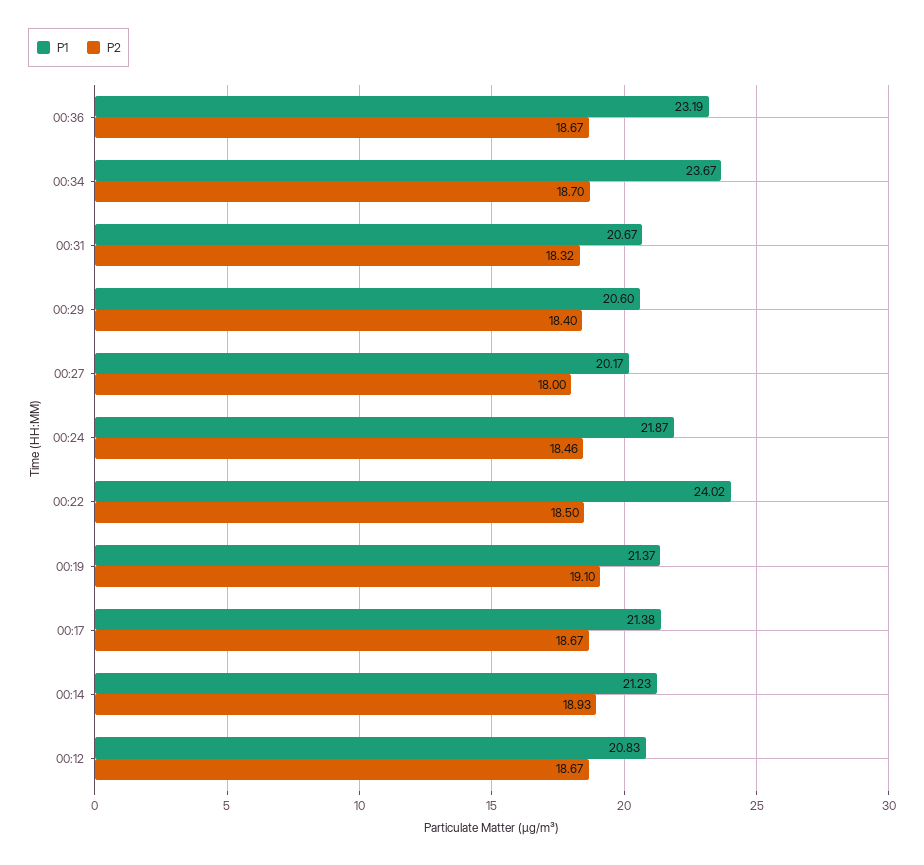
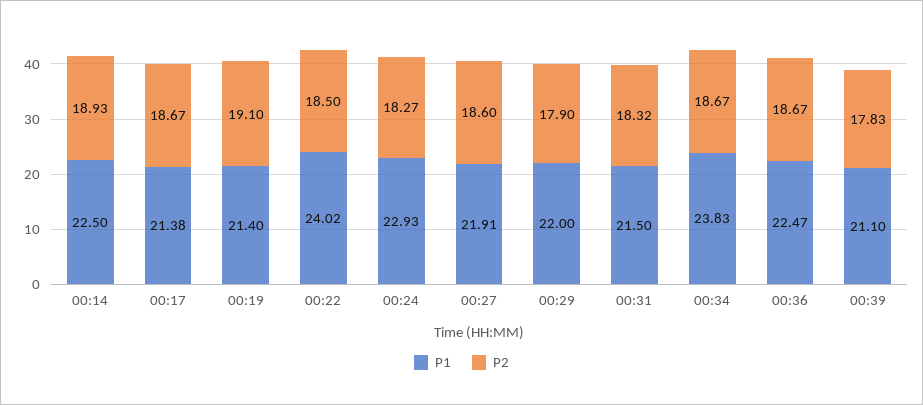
P1, 00:36: 23.19 -> 22.47
P1, 00:34: 23.67 -> 23.83
P2, 00:34: 18.7 -> 18.67
P1, 00:31: 20.67 -> 21.5
P1, 00:29: 20.6 -> 22
P2, 00:29: 18.4 -> 17.9
P1, 00:27: 20.17 -> 21.91
P2, 00:27: 18 -> 18.6
P1, 00:24: 21.87 -> 22.93
P2, 00:24: 18.46 -> 18.27
P1, 00:19: 21.37 -> 21.4
P1, 00:14: 21.23 -> 22.5
P1, 00:12: 20.83 -> none
P2, 00:12: 18.67 -> none
P1, 00:39: none -> 21.1
P2, 00:39: none -> 17.83

